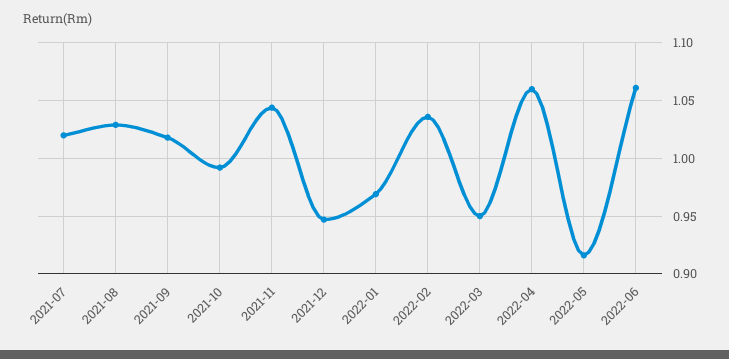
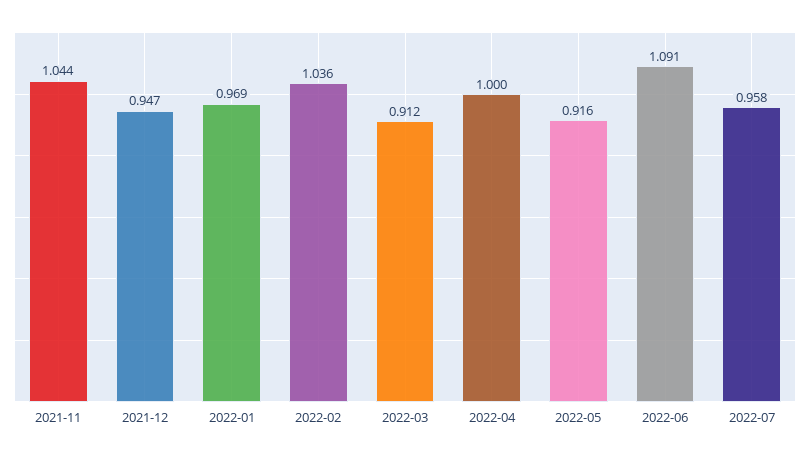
2021-07: 1.02 -> none
2021-08: 1.03 -> none
2021-09: 1.02 -> none
2021-10: 0.99 -> none
2022-03: 0.95 -> 0.912
2022-04: 1.06 -> 1
2022-06: 1.06 -> 1.091
2022-07: none -> 0.958

